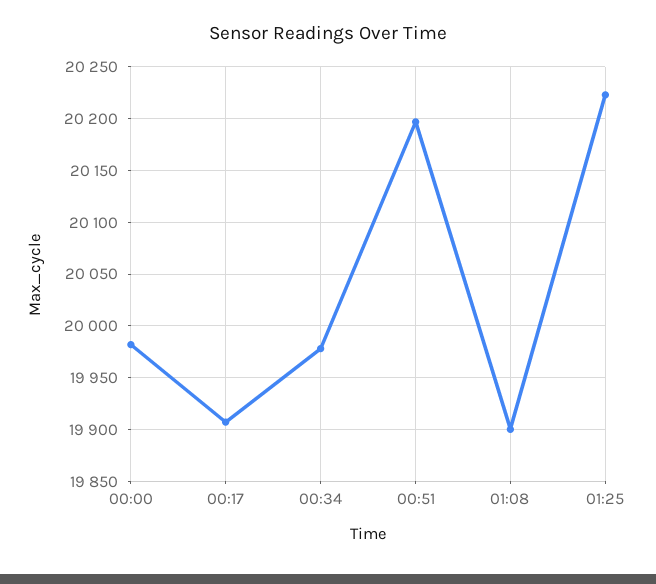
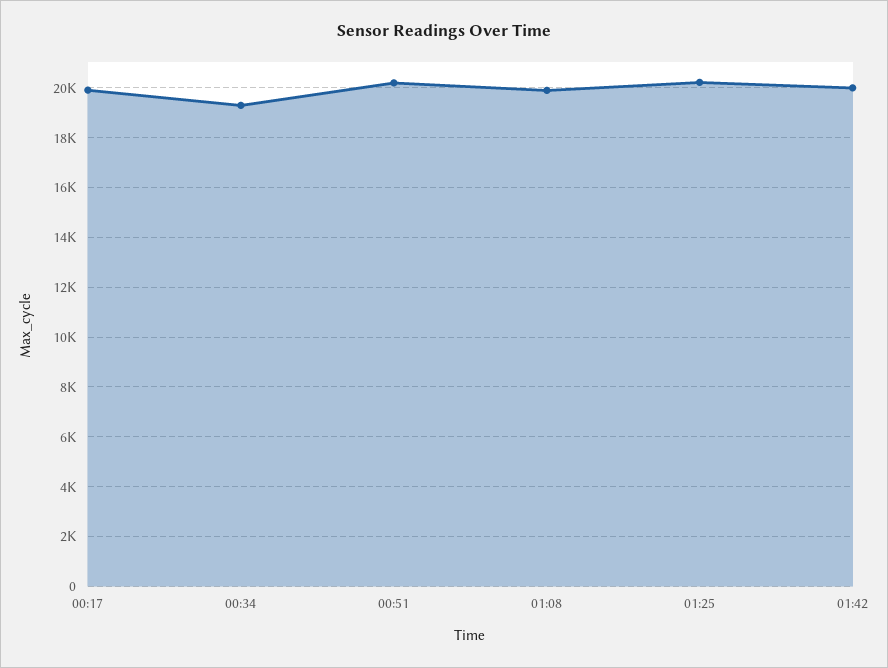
00:00: 19980 -> none
00:34: 19980 -> 19250
01:42: none -> 20000

